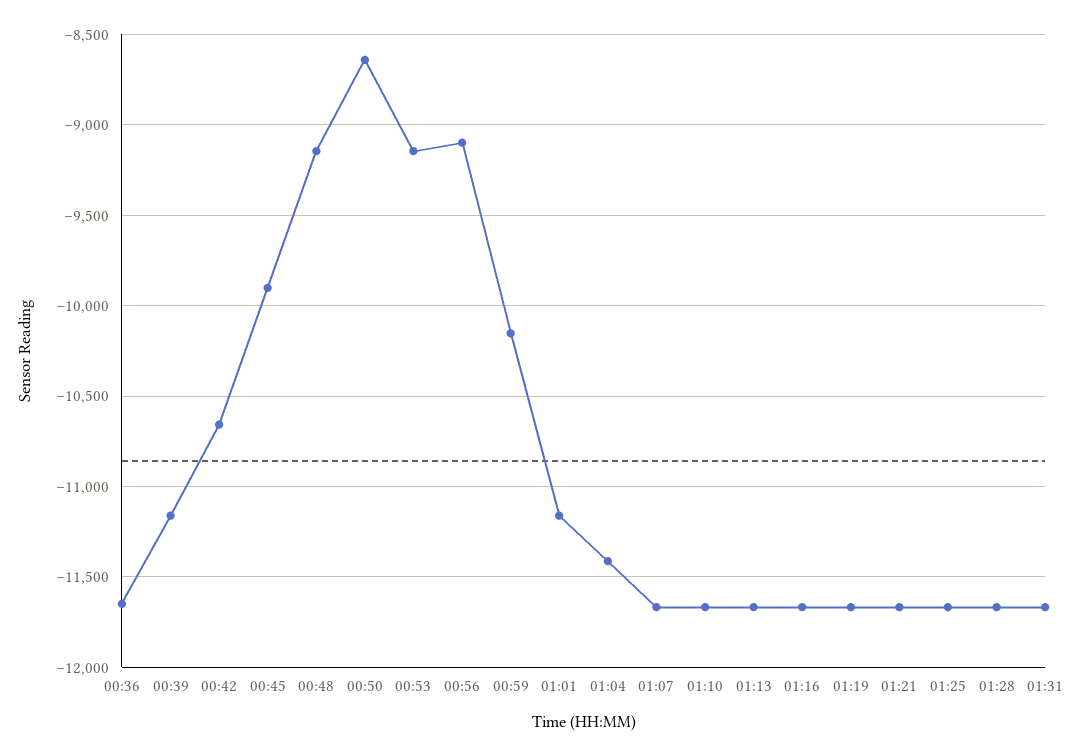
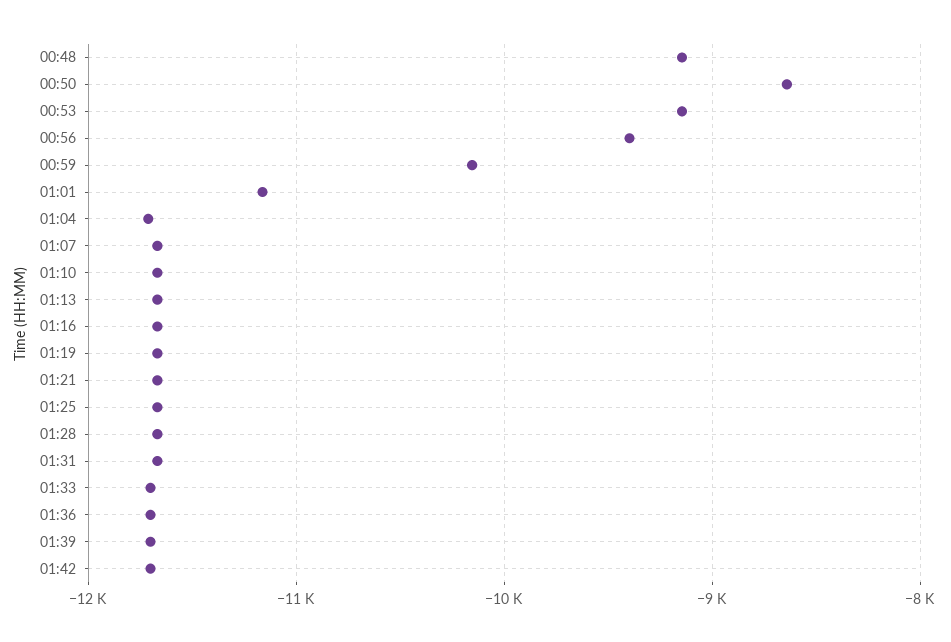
00:36: -11650 -> none
00:39: -11150 -> none
00:42: -10650 -> none
00:45: -9900 -> none
00:56: -9100 -> -9400
01:04: -11400 -> -11700
01:33: none -> -11700
01:36: none -> -11700
01:39: none -> -11700
01:42: none -> -11700

